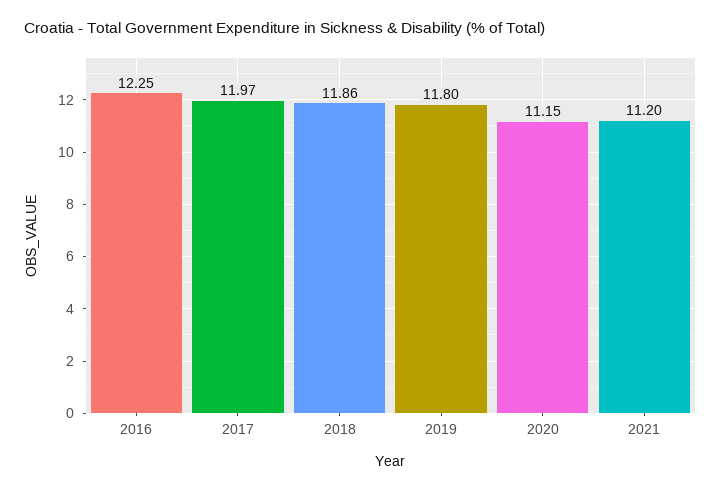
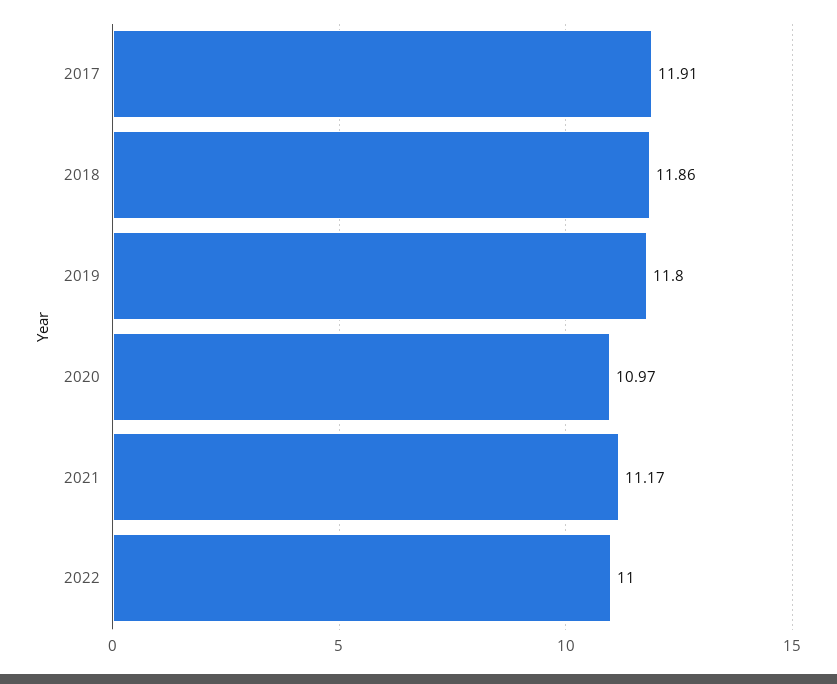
2016: 12.25 -> none
2017: 11.97 -> 11.91
2020: 11.15 -> 10.97
2021: 11.2 -> 11.17
2022: none -> 11

